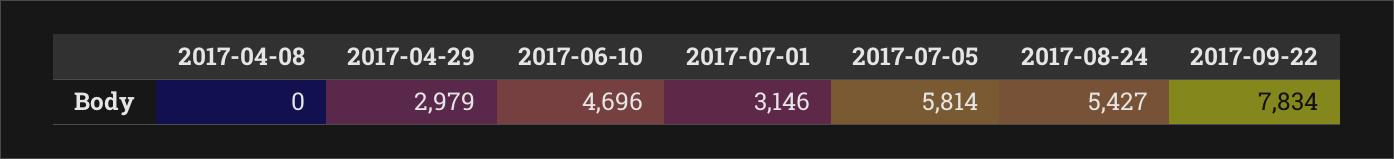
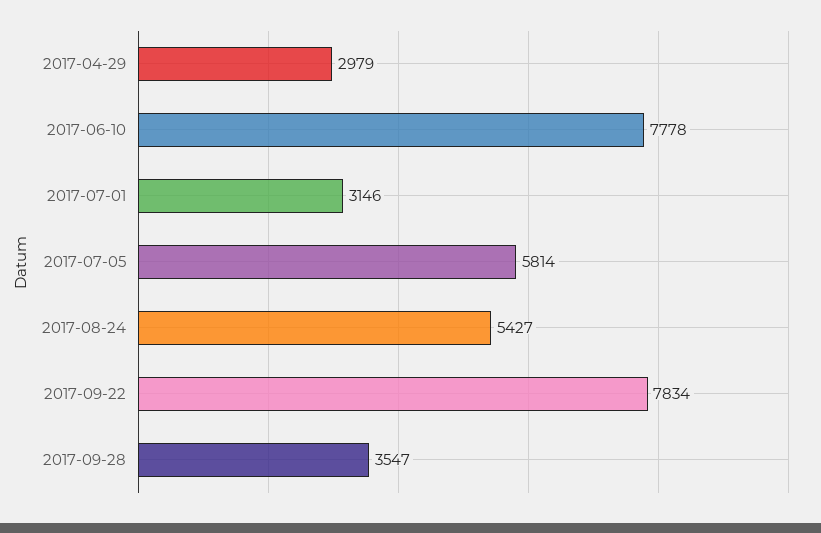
2017-04-08: 0 -> none
2017-06-10: 4696 -> 7778
2017-09-28: none -> 3547

